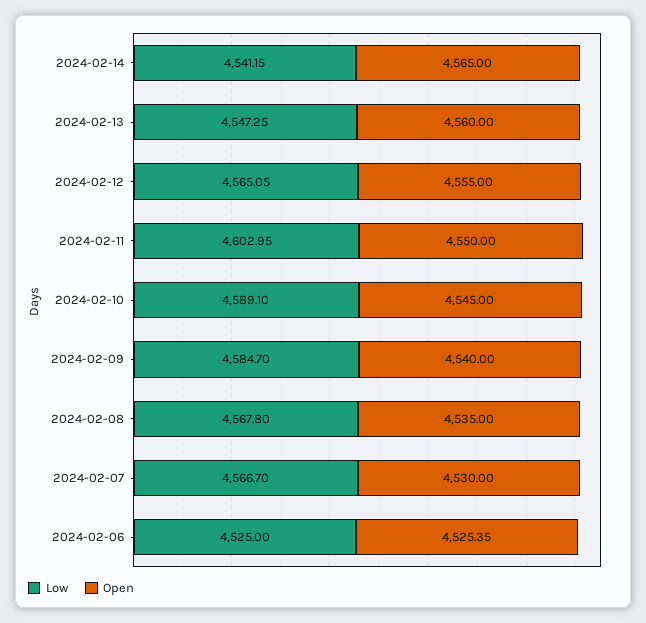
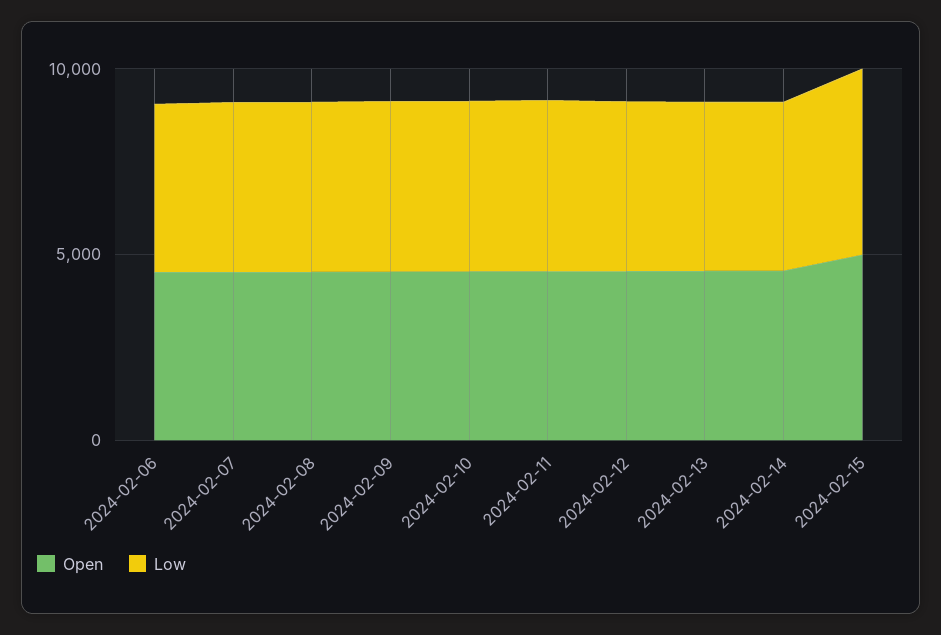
Open, 2024-02-15: none -> 5000
Low, 2024-02-15: none -> 5000

